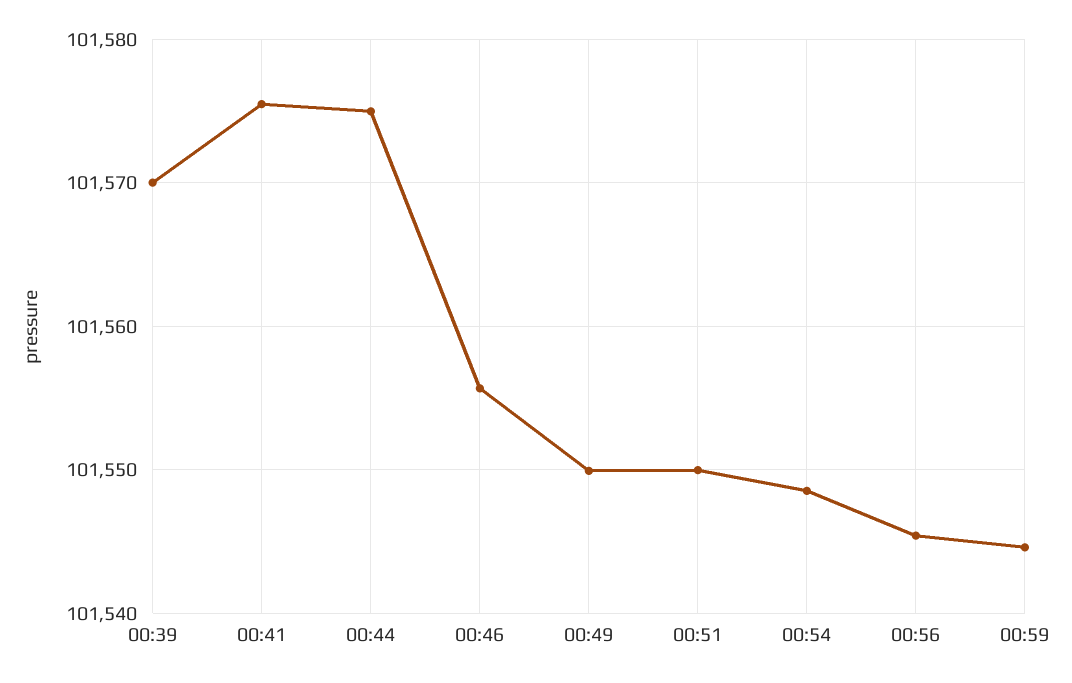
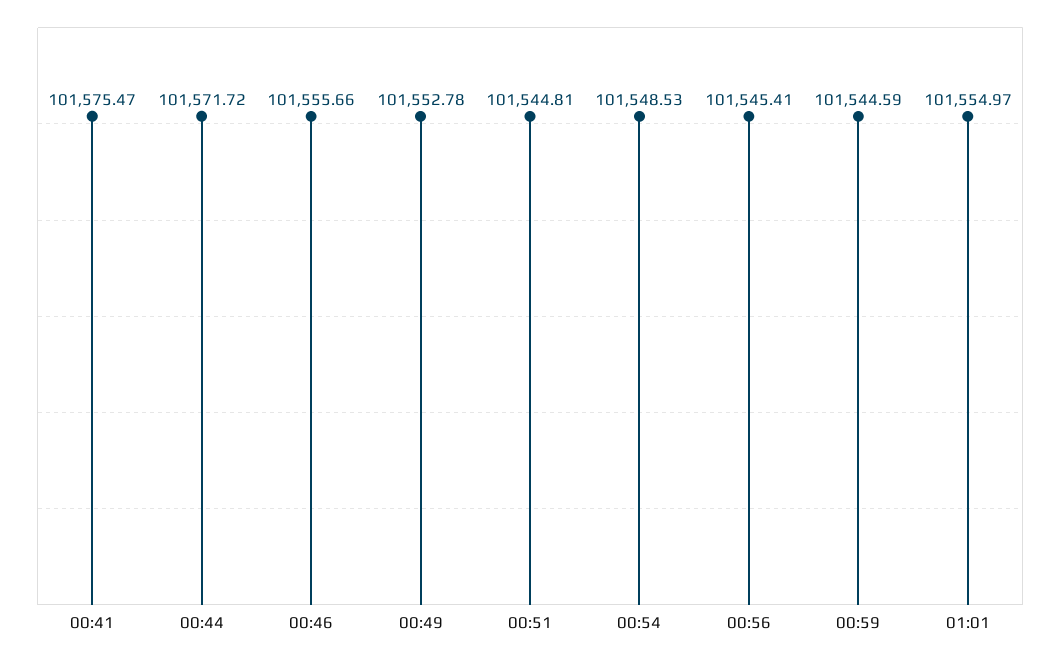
00:39: 101570 -> none
00:44: 101575 -> 101571.72
00:49: 101550 -> 101552.78
00:51: 101550 -> 101544.81
01:01: none -> 101554.97

